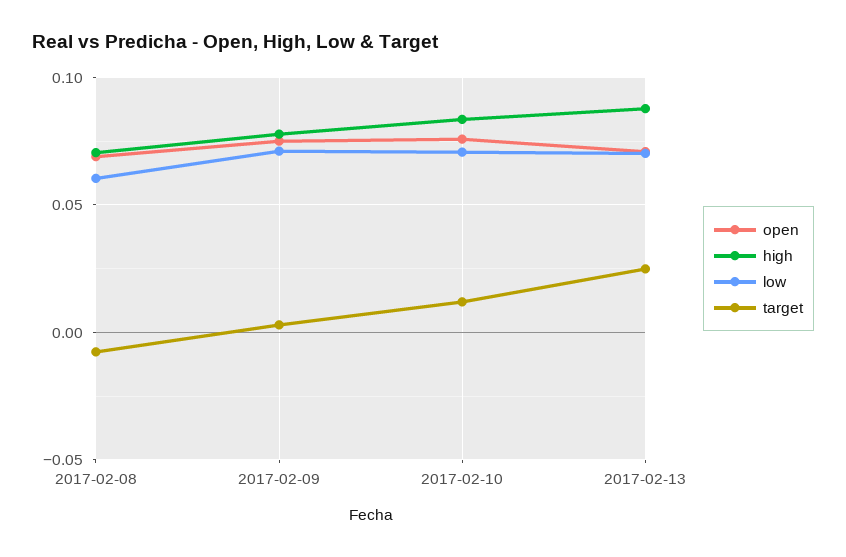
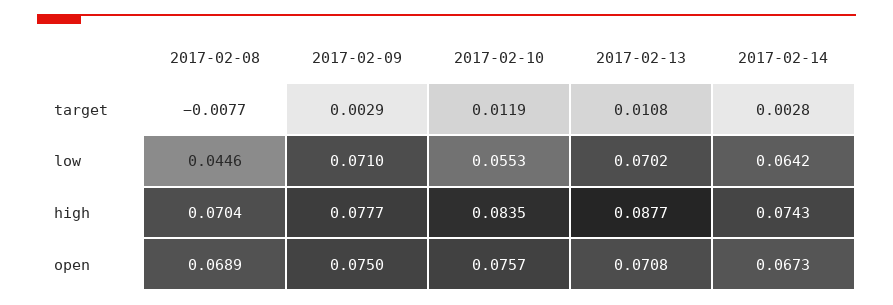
low, 2017-02-08: 0.06 -> 0.0446
low, 2017-02-10: 0.07 -> 0.0553
target, 2017-02-13: 0.025 -> 0.0108
target, 2017-02-14: none -> 0.0028
low, 2017-02-14: none -> 0.0642
high, 2017-02-14: none -> 0.0743
open, 2017-02-14: none -> 0.0673

